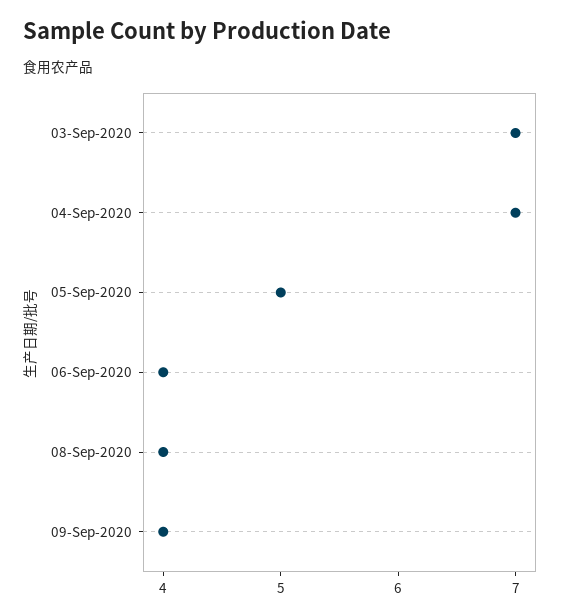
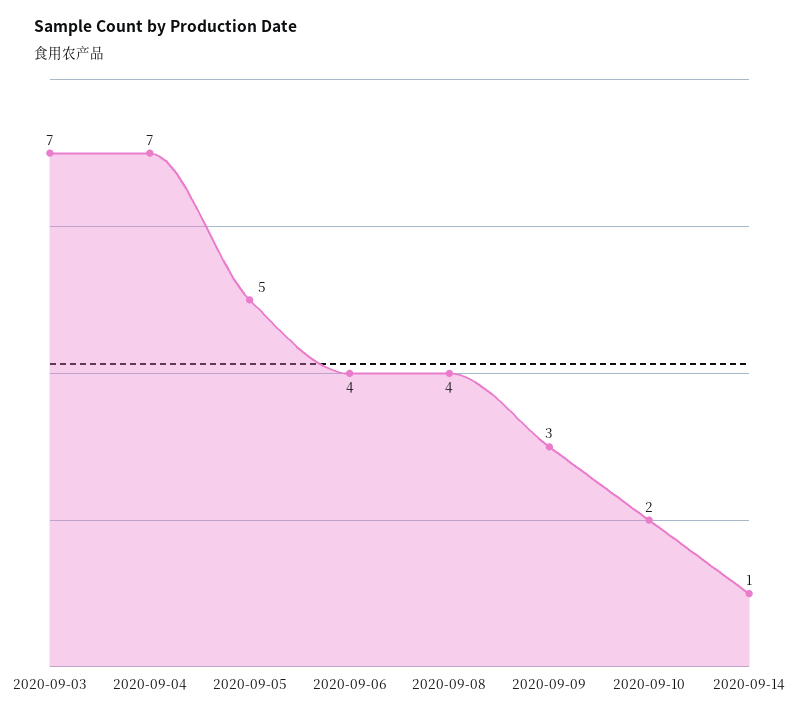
09-Sep-2020: 4 -> 3
2020-09-10: none -> 2
2020-09-14: none -> 1

